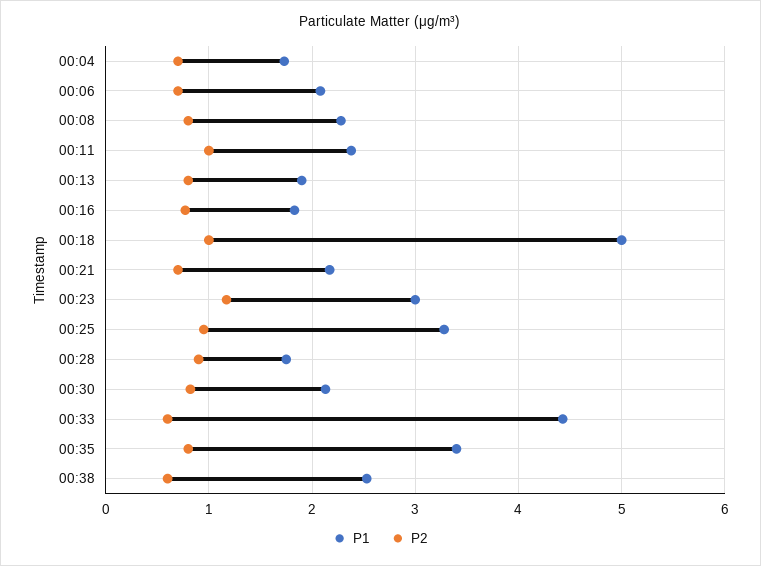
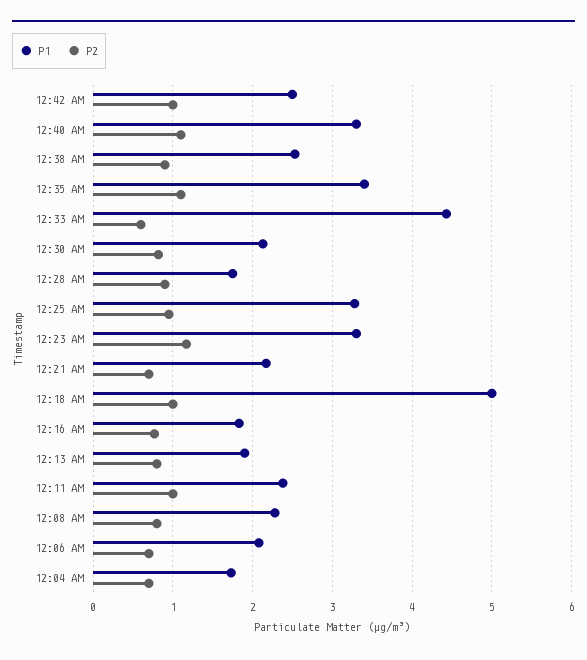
P1, 00:23: 3 -> 3.3
P2, 00:35: 0.8 -> 1.1
P2, 00:38: 0.6 -> 0.9
P1, 12:42 AM: none -> 2.5
P2, 12:42 AM: none -> 1
P1, 12:40 AM: none -> 3.3
P2, 12:40 AM: none -> 1.1

